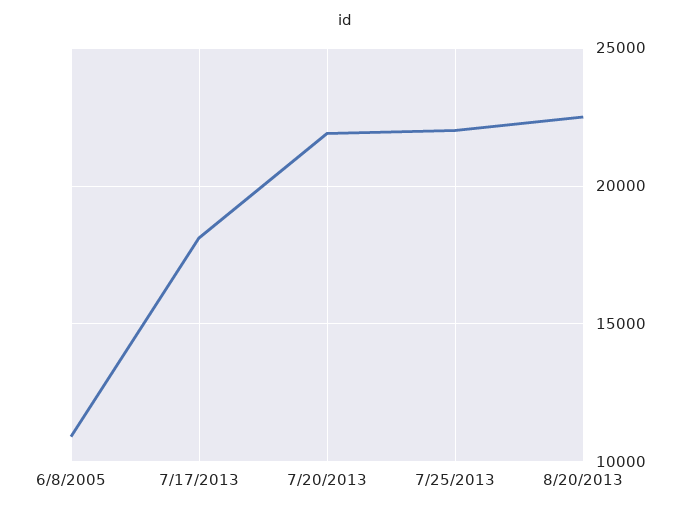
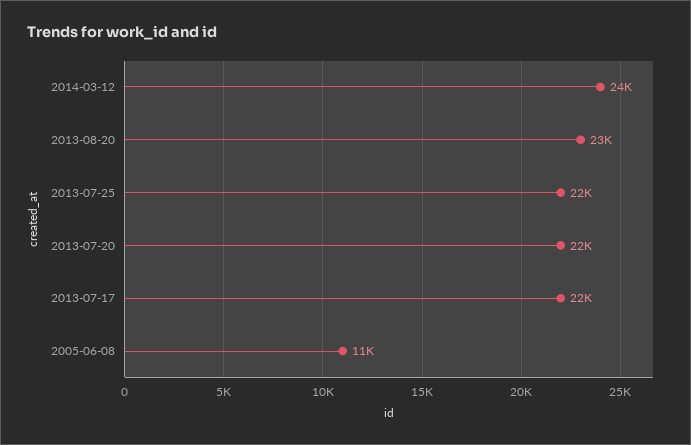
7/17/2013: 18000 -> 22000
2014-03-12: none -> 24000

